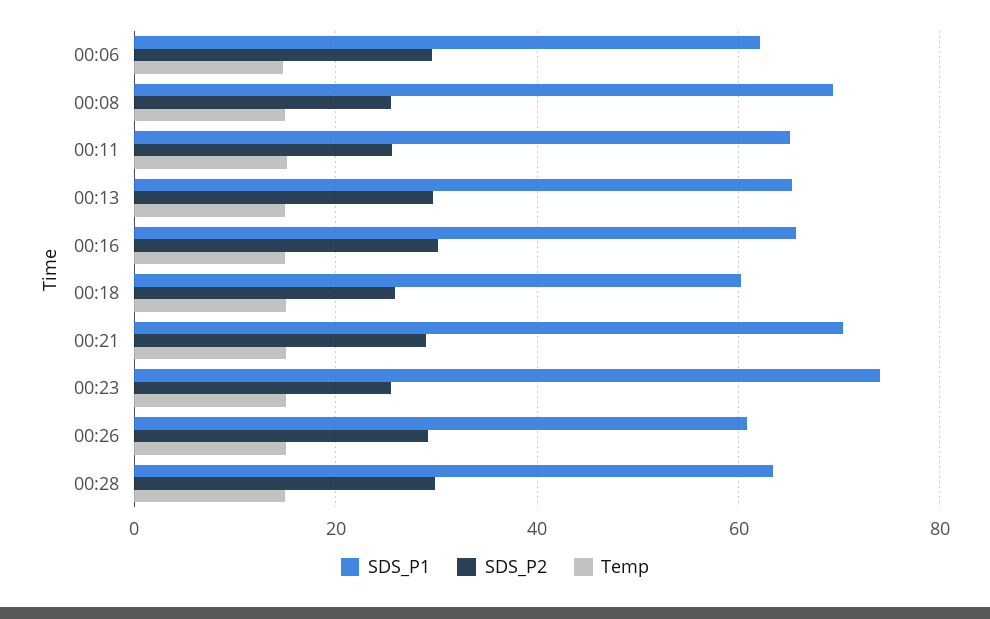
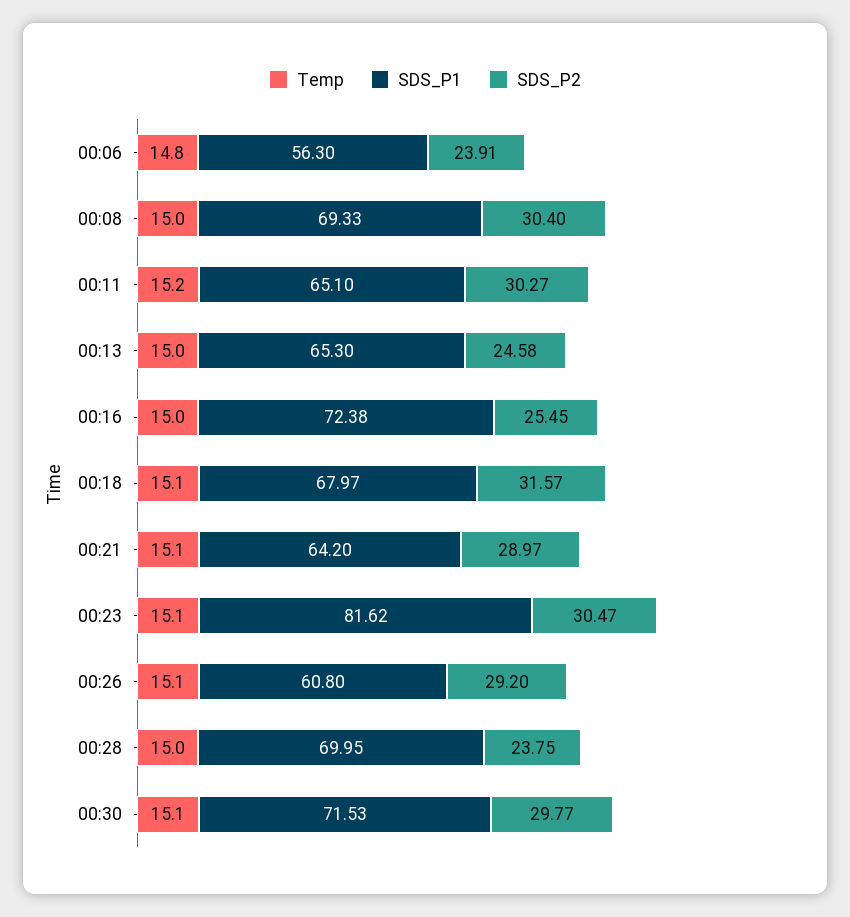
SDS_P1, 00:06: 62 -> 56.3
SDS_P2, 00:06: 30 -> 23.91
SDS_P2, 00:08: 26 -> 30.4
SDS_P2, 00:11: 26 -> 30.27
SDS_P2, 00:13: 30 -> 24.58
SDS_P1, 00:16: 66 -> 72.38
SDS_P2, 00:16: 30 -> 25.45
SDS_P1, 00:18: 60 -> 67.97
SDS_P2, 00:18: 26 -> 31.57
SDS_P1, 00:21: 70 -> 64.2
SDS_P1, 00:23: 74 -> 81.62
SDS_P2, 00:23: 26 -> 30.47
SDS_P1, 00:28: 64 -> 69.95
SDS_P2, 00:28: 30 -> 23.75
Temp, 00:30: none -> 15.1
SDS_P1, 00:30: none -> 71.53
SDS_P2, 00:30: none -> 29.77

